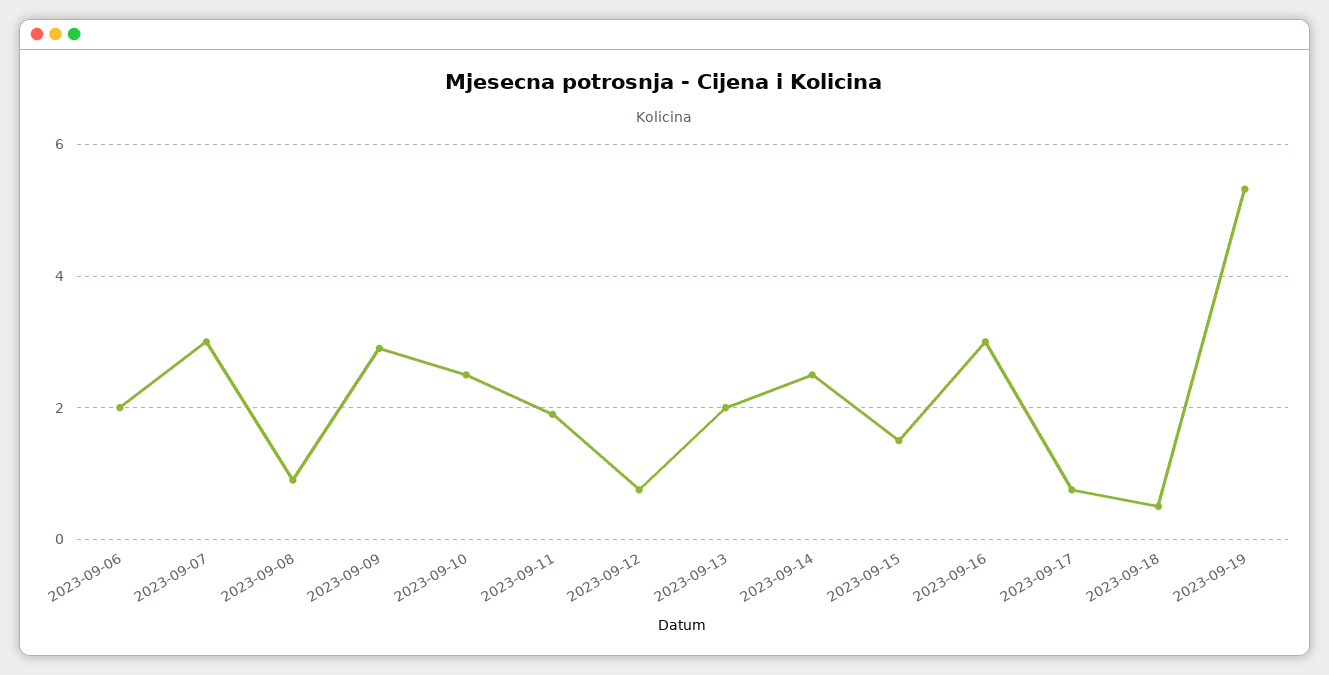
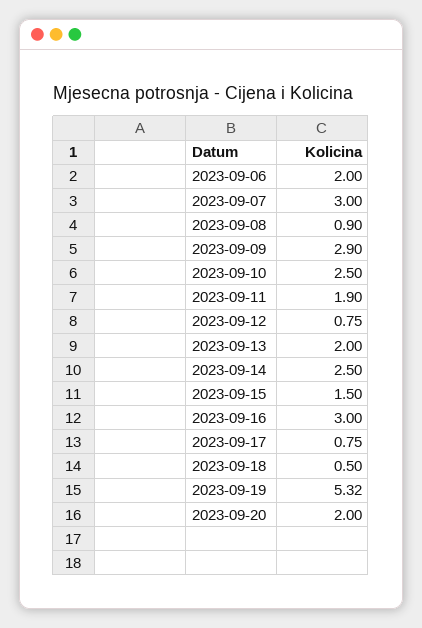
2023-09-20: none -> 2

